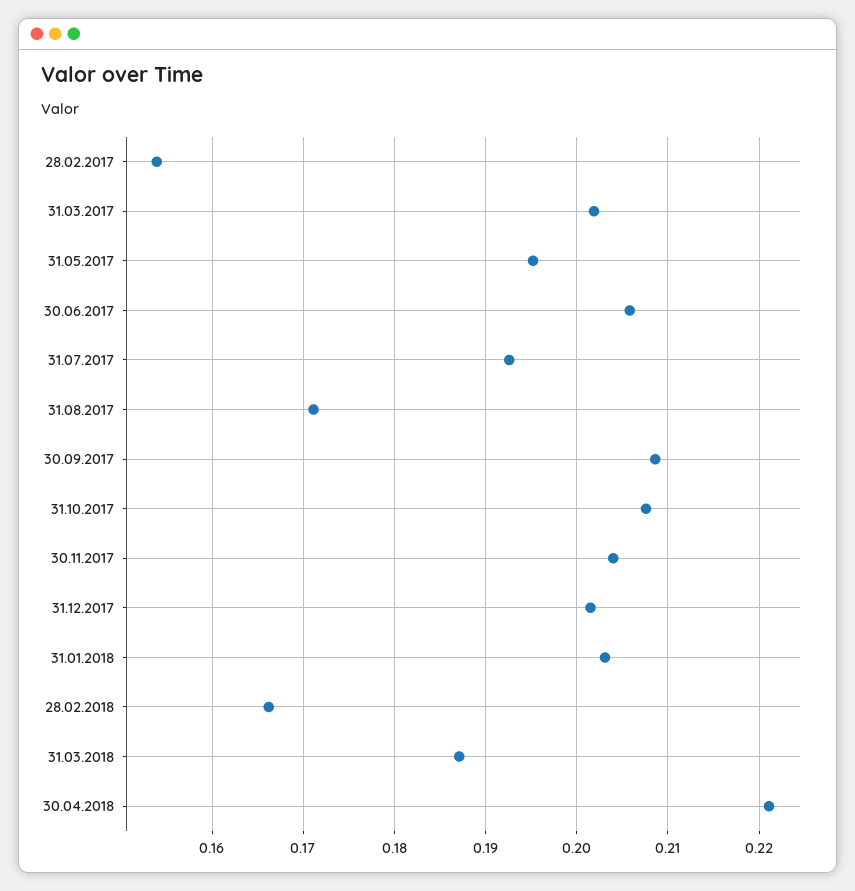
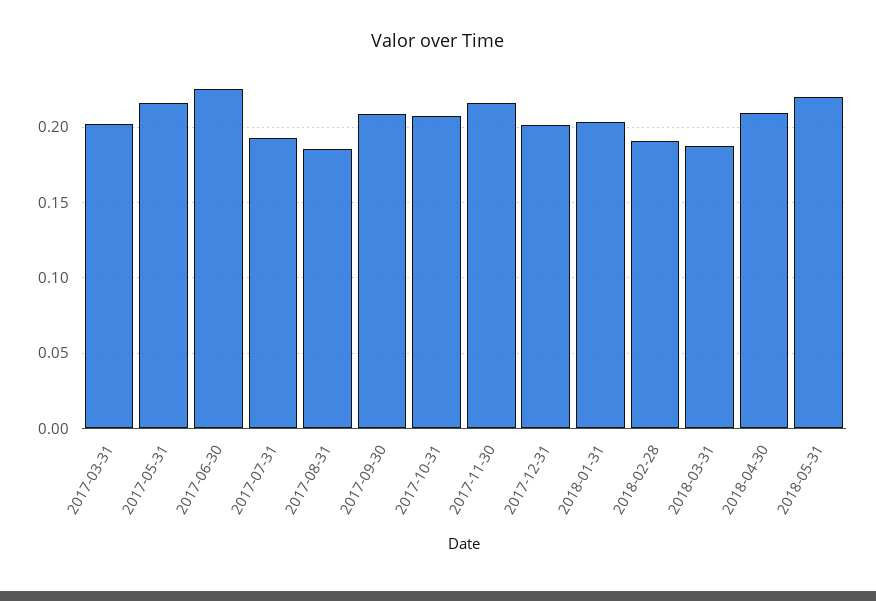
28.02.2017: 0.154 -> none
31.05.2017: 0.195 -> 0.215
30.06.2017: 0.206 -> 0.225
31.08.2017: 0.171 -> 0.185
30.11.2017: 0.204 -> 0.215
28.02.2018: 0.166 -> 0.19
30.04.2018: 0.221 -> 0.21
2018-05-31: none -> 0.22

